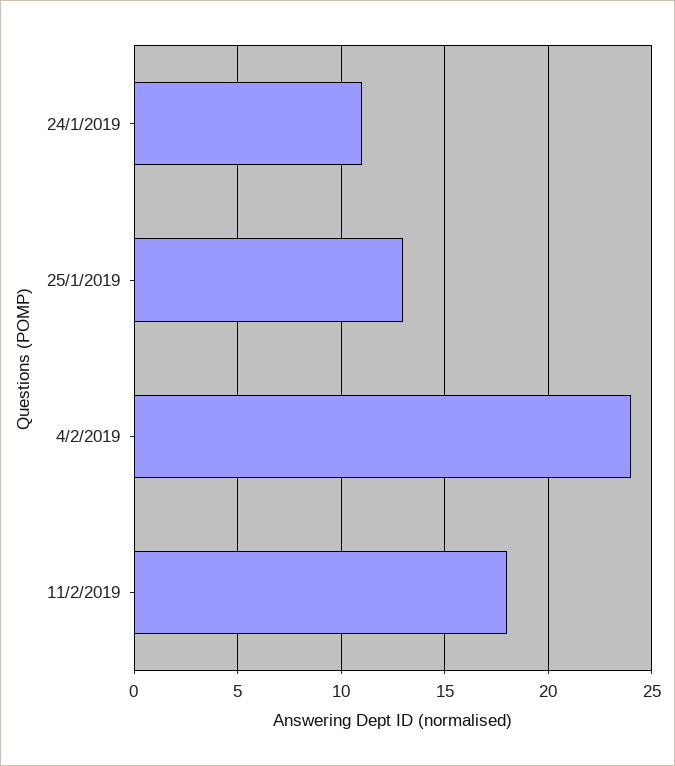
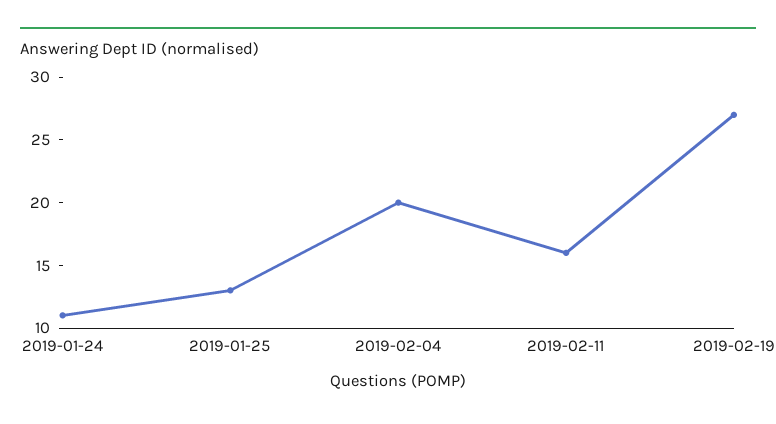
4/2/2019: 24 -> 20
11/2/2019: 18 -> 16
2019-02-19: none -> 27

